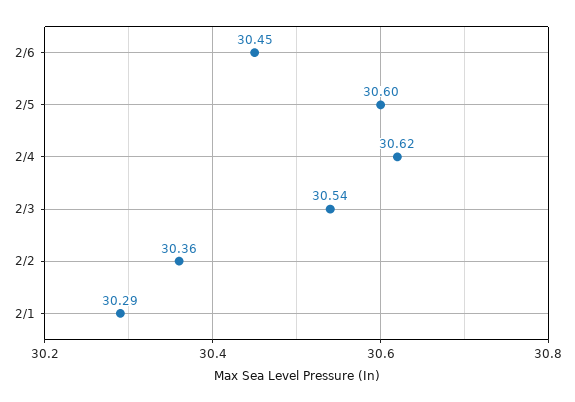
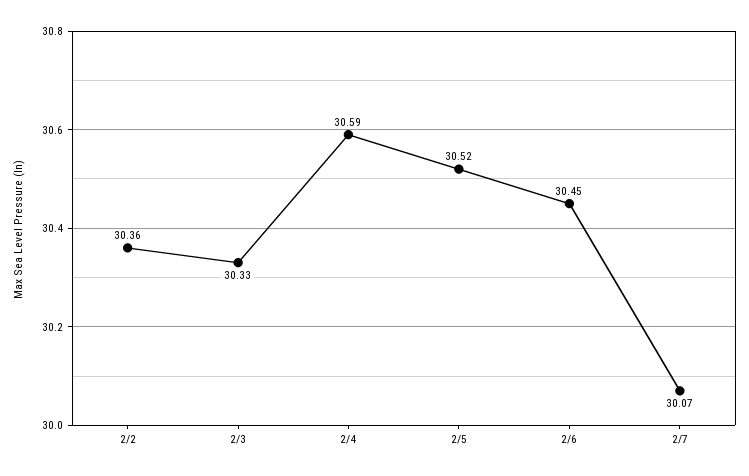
2/5: 30.6 -> 30.52
2/4: 30.62 -> 30.59
2/3: 30.54 -> 30.33
2/1: 30.29 -> none
2/7: none -> 30.07

